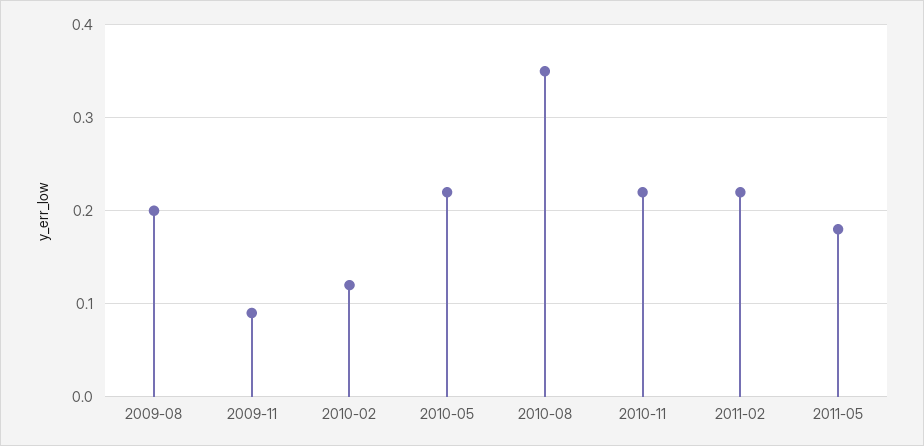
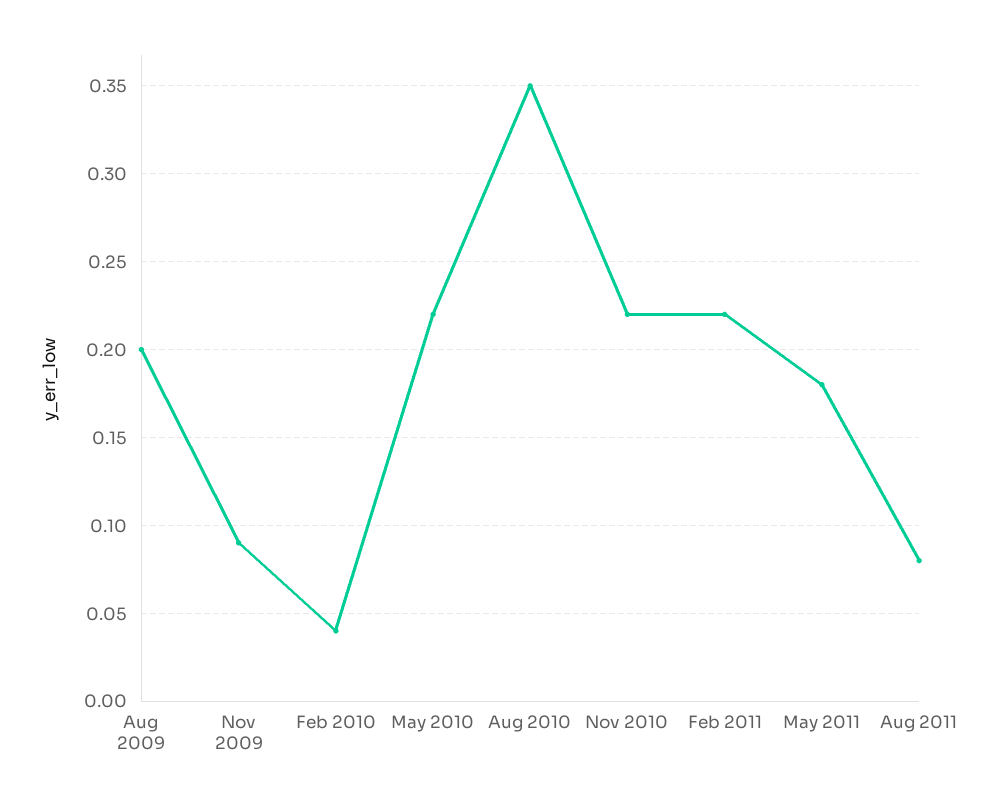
2010-02: 0.12 -> 0.04
Aug 2011: none -> 0.08

